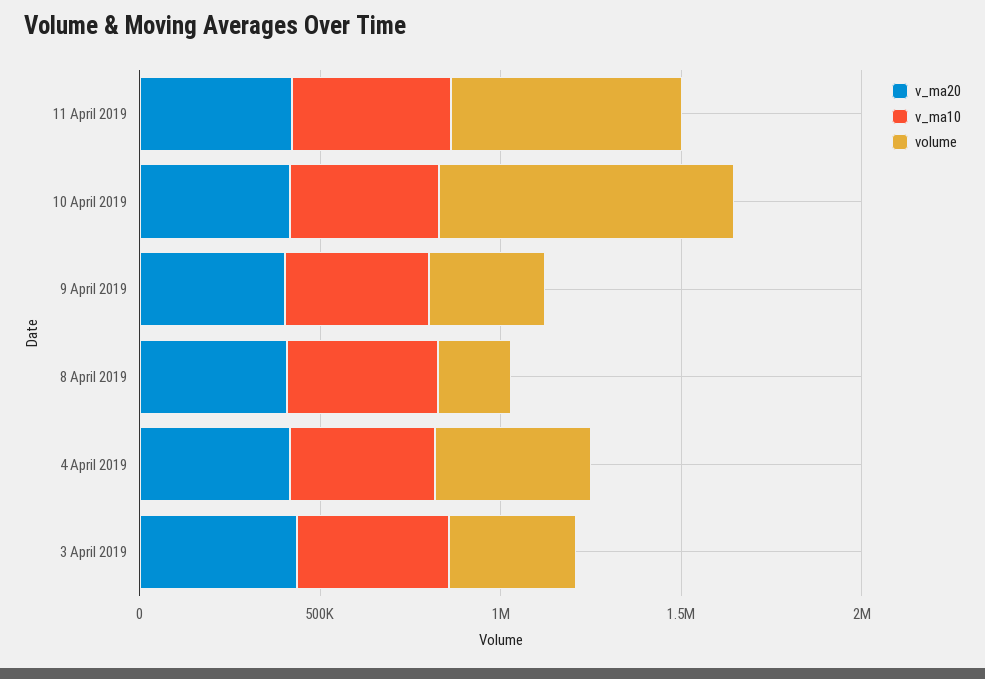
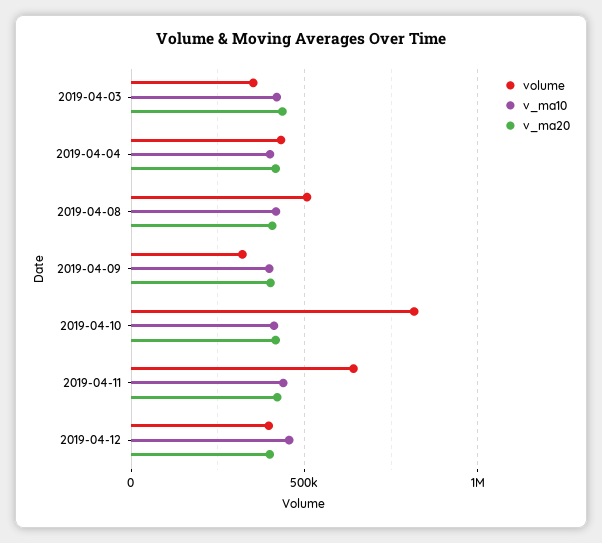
volume, 8 April 2019: 200000 -> 500000
volume, 2019-04-12: none -> 400000
v_ma10, 2019-04-12: none -> 450000
v_ma20, 2019-04-12: none -> 400000

